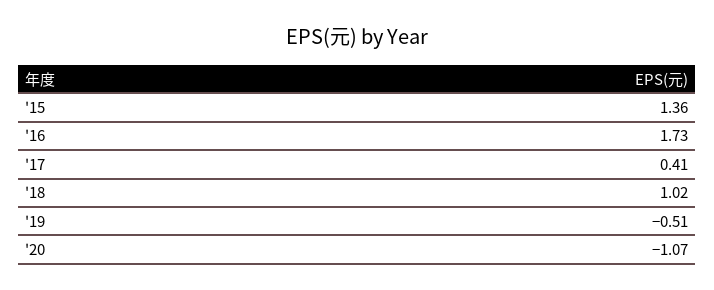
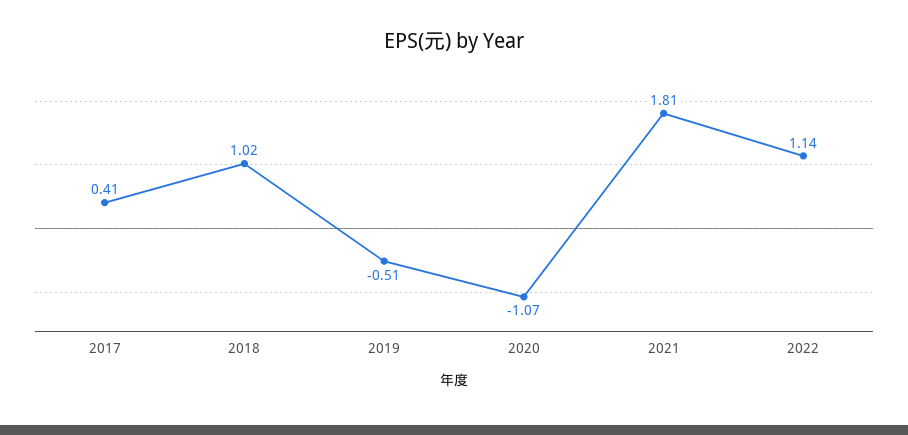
'15: 1.36 -> none
'16: 1.73 -> none
2021: none -> 1.81
2022: none -> 1.14

